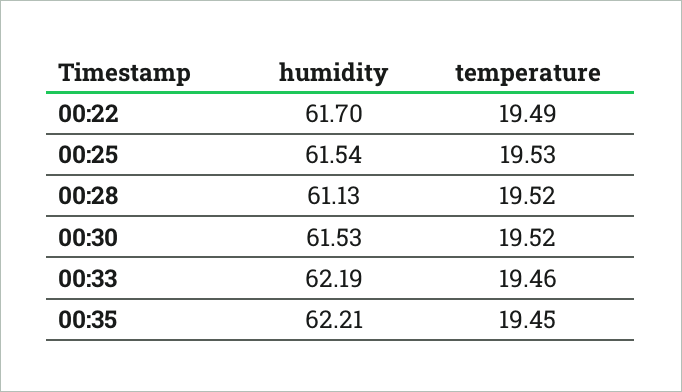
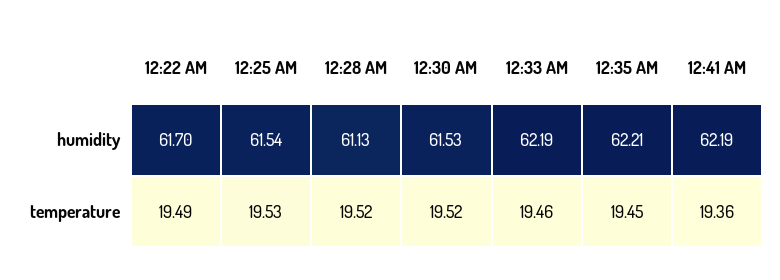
humidity, 12:41 AM: none -> 62.19
temperature, 12:41 AM: none -> 19.36

